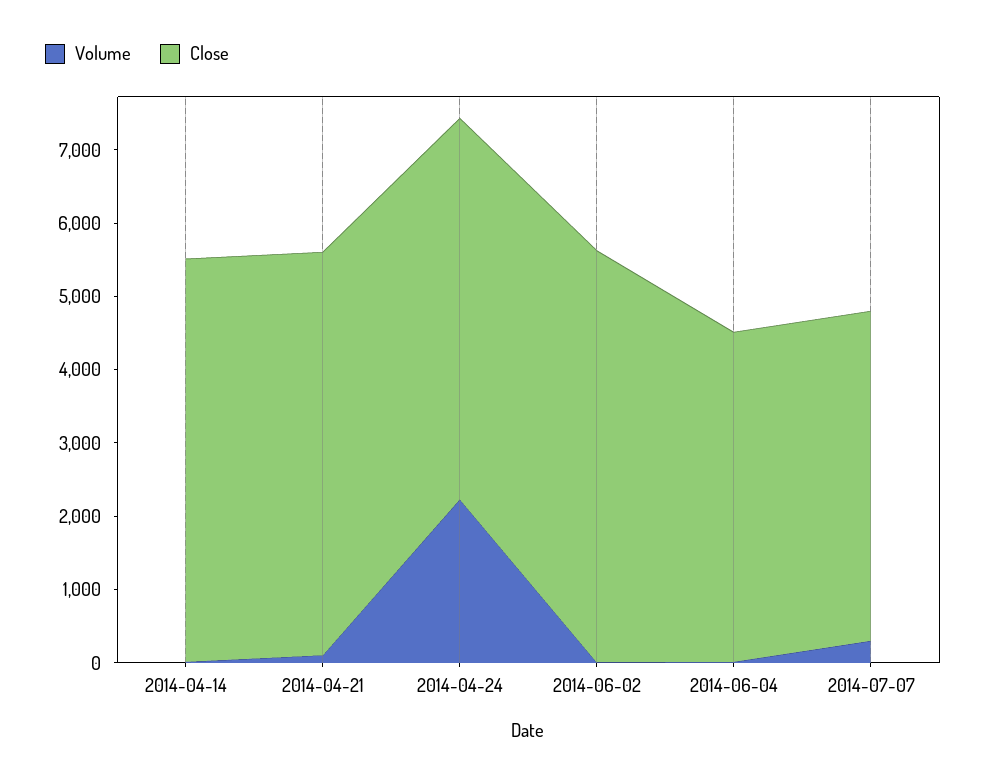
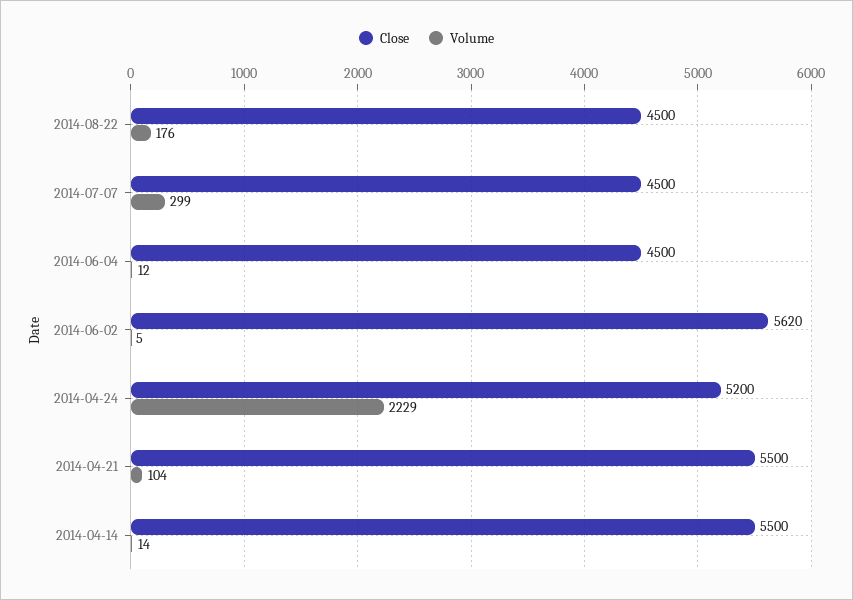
Close, 2014-08-22: none -> 4500
Volume, 2014-08-22: none -> 176

